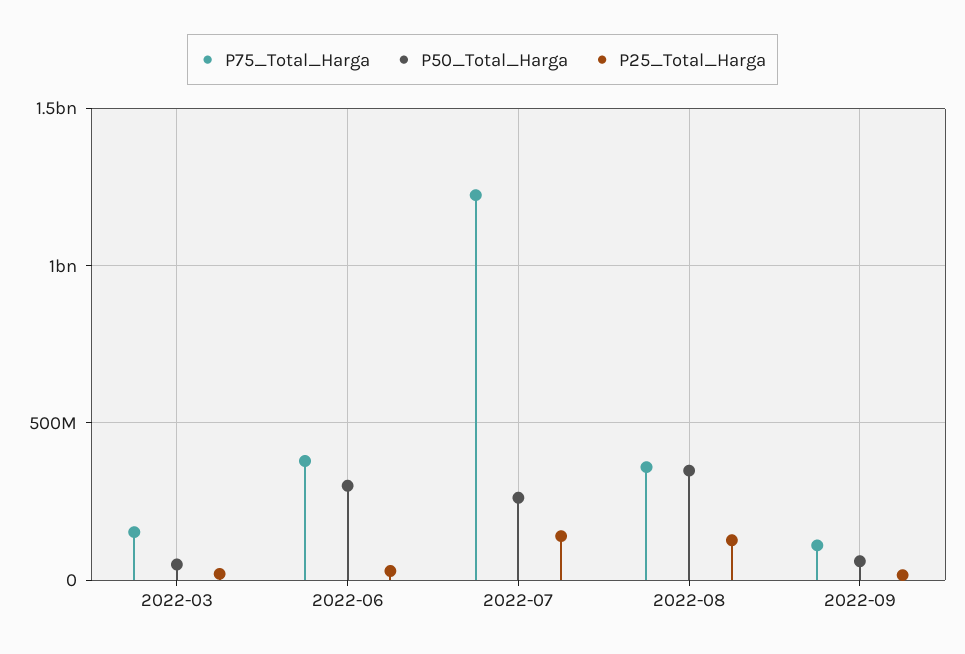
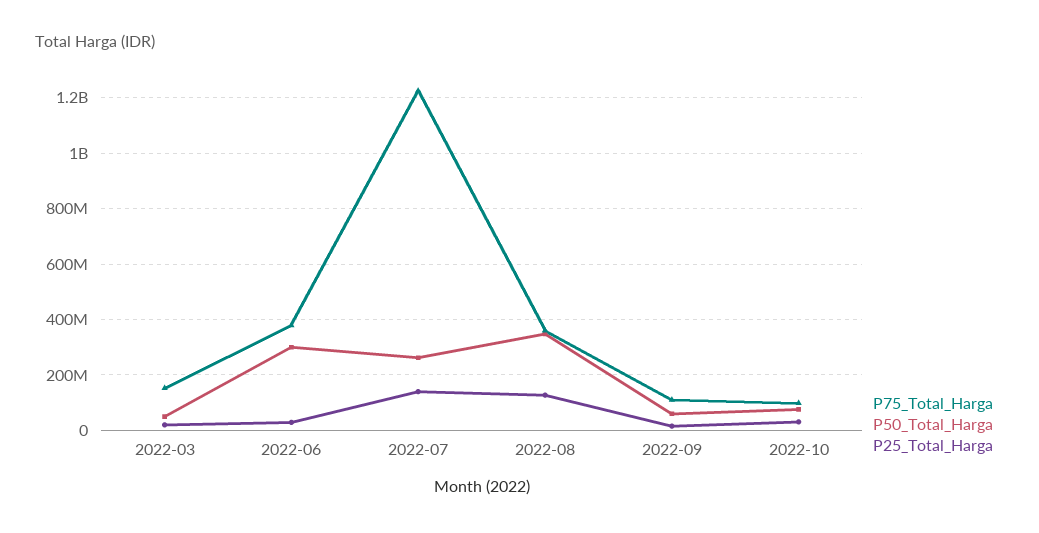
P75_Total_Harga, 2022-10: none -> 100000000
P50_Total_Harga, 2022-10: none -> 75000000
P25_Total_Harga, 2022-10: none -> 25000000

